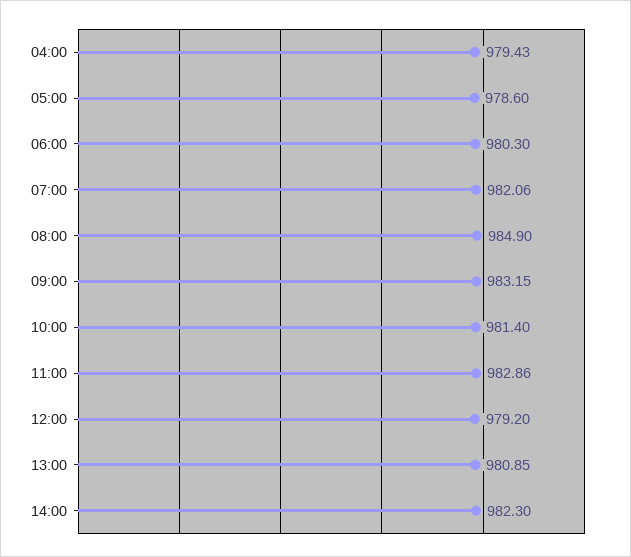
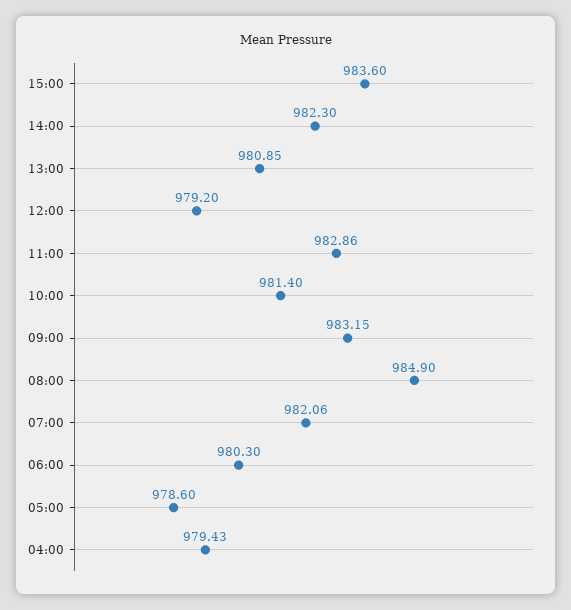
15:00: none -> 983.6

